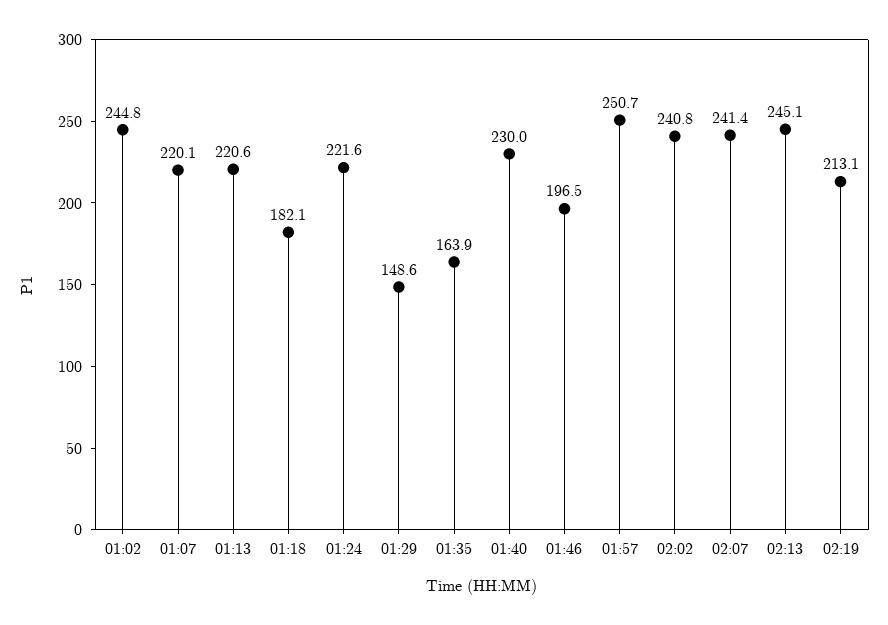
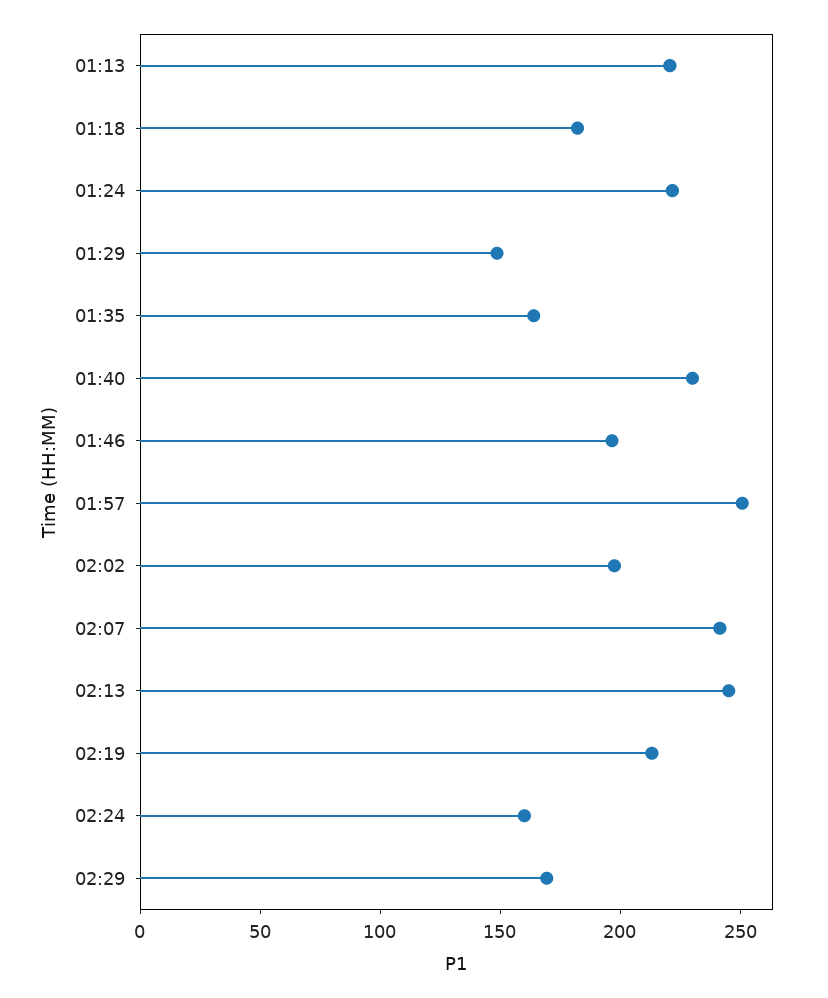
01:02: 244.8 -> none
01:07: 220.1 -> none
02:02: 240.8 -> 200
02:24: none -> 160
02:29: none -> 170

